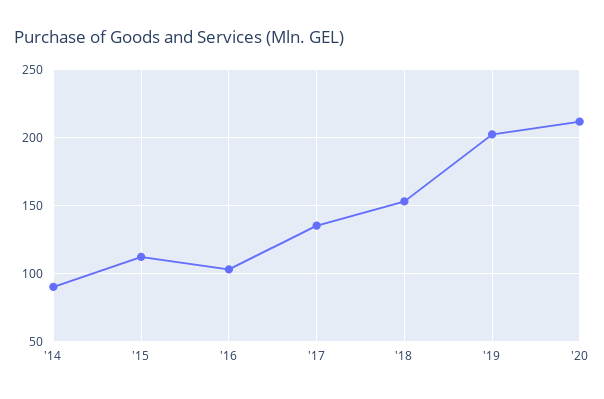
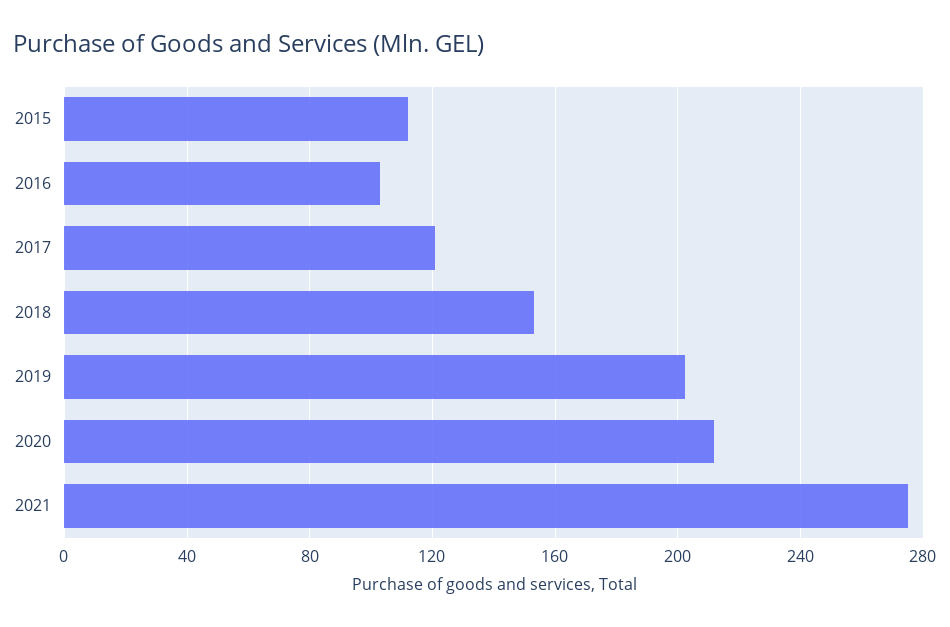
'14: 90 -> none
'17: 135 -> 120
2021: none -> 275

